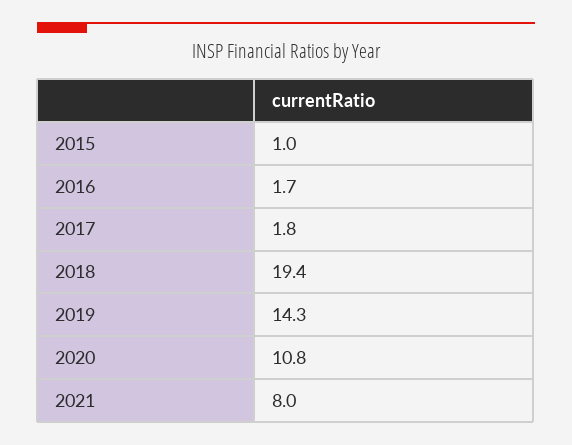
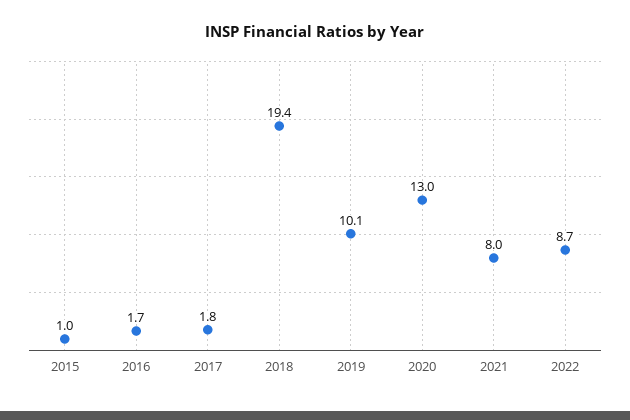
2019: 14.3 -> 10.1
2020: 10.8 -> 13
2022: none -> 8.7

